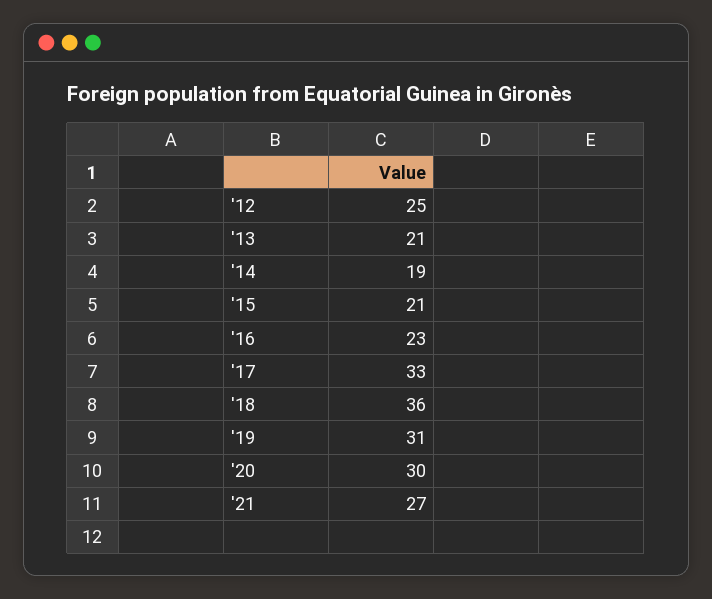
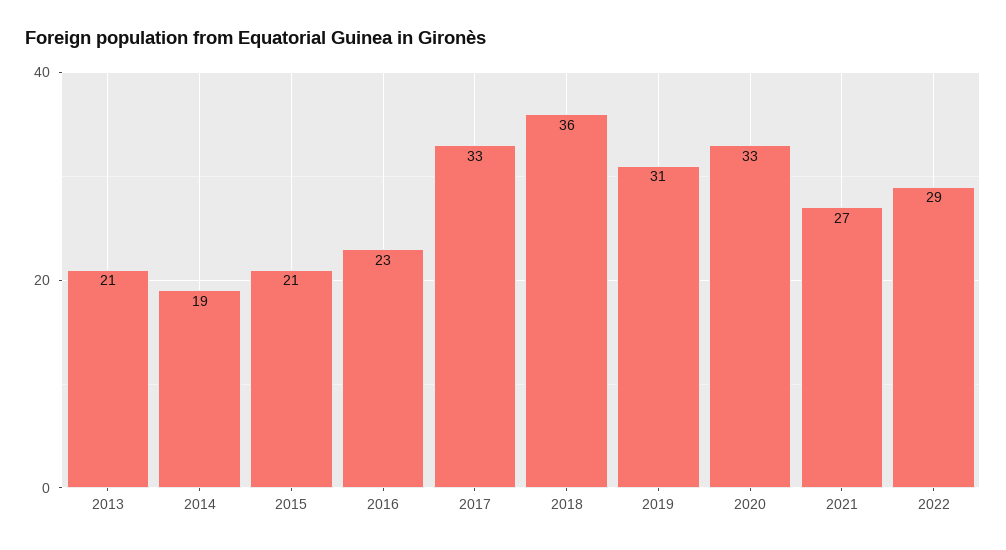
'12: 25 -> none
'20: 30 -> 33
2022: none -> 29

